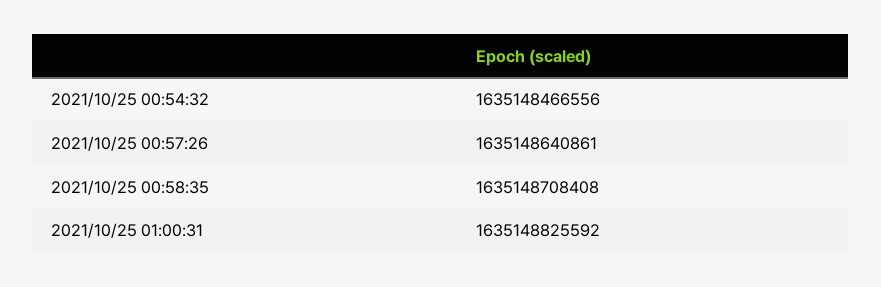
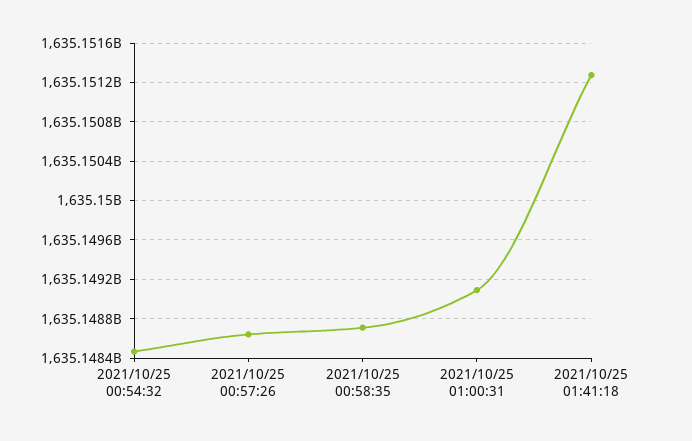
2021/10/25 01:00:31: 1635148825592 -> 1635149100000
2021/10/25 01:41:18: none -> 1635151300000

